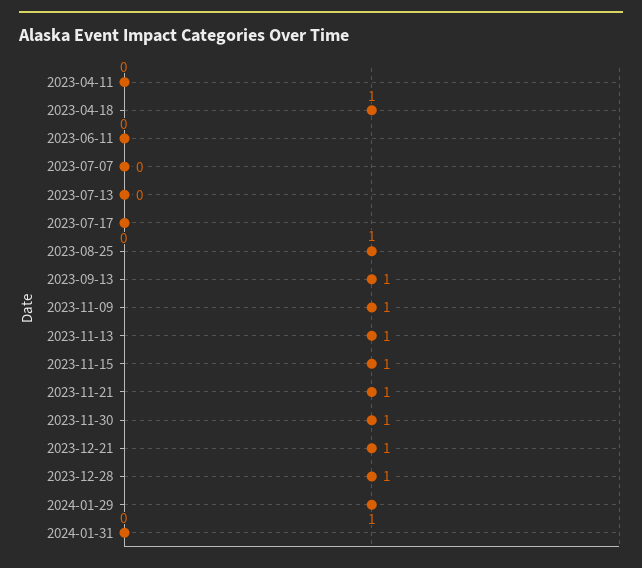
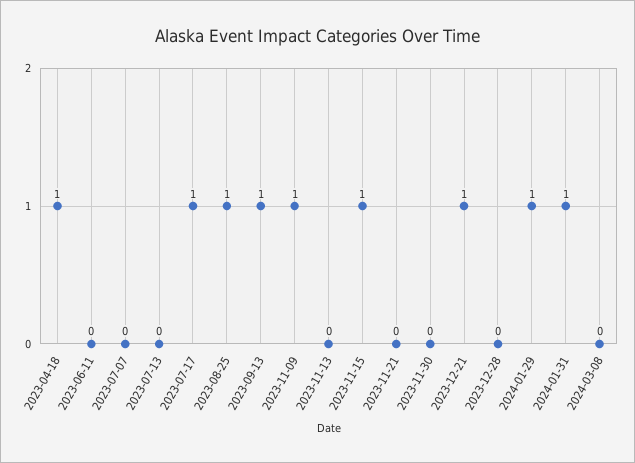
2023-04-11: 0 -> none
2023-07-17: 0 -> 1
2023-11-13: 1 -> 0
2023-11-21: 1 -> 0
2023-11-30: 1 -> 0
2023-12-28: 1 -> 0
2024-01-31: 0 -> 1
2024-03-08: none -> 0

